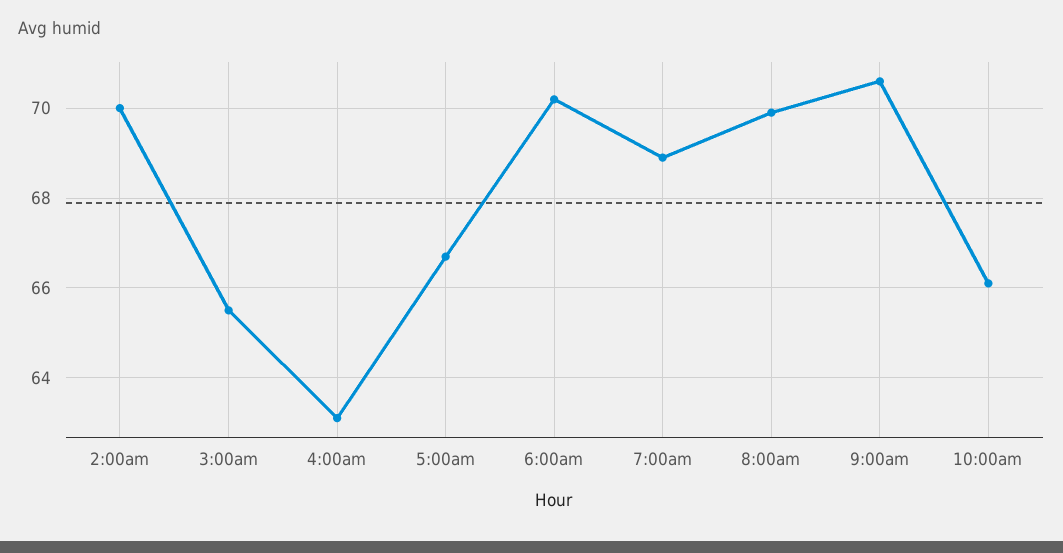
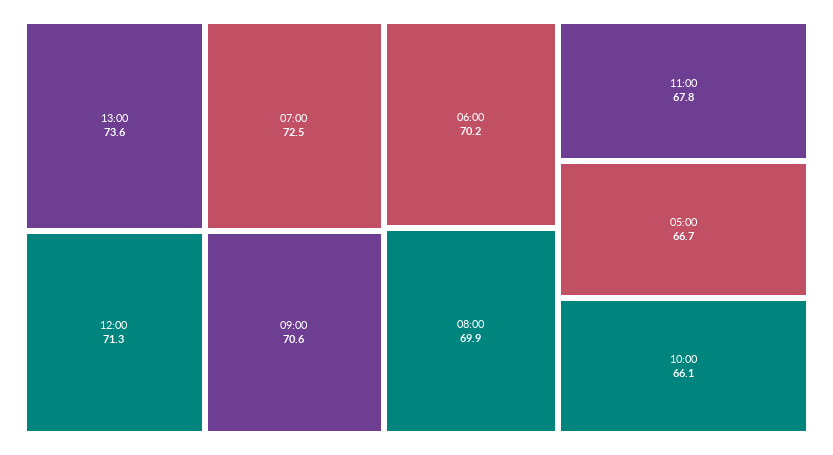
2:00am: 70 -> none
3:00am: 65.5 -> none
4:00am: 63 -> none
7:00am: 69 -> 72.5
13:00: none -> 73.6
12:00: none -> 71.3
11:00: none -> 67.8

